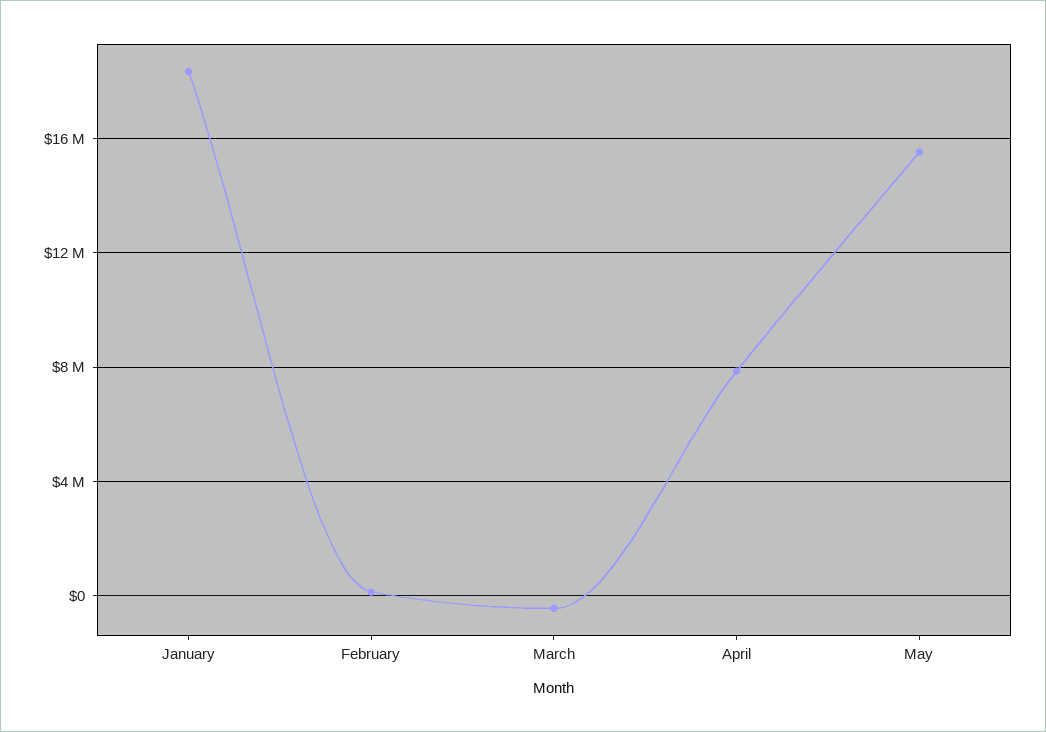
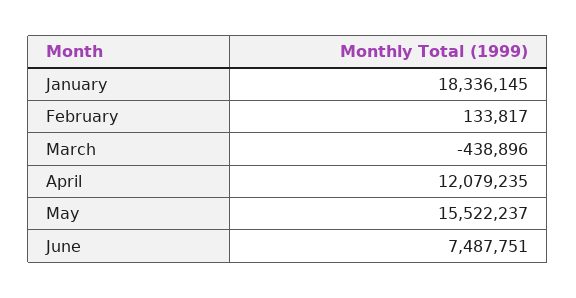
April: 8000000 -> 12079235
June: none -> 7487751

